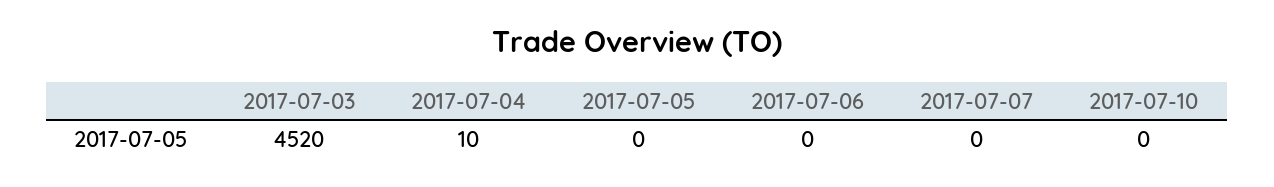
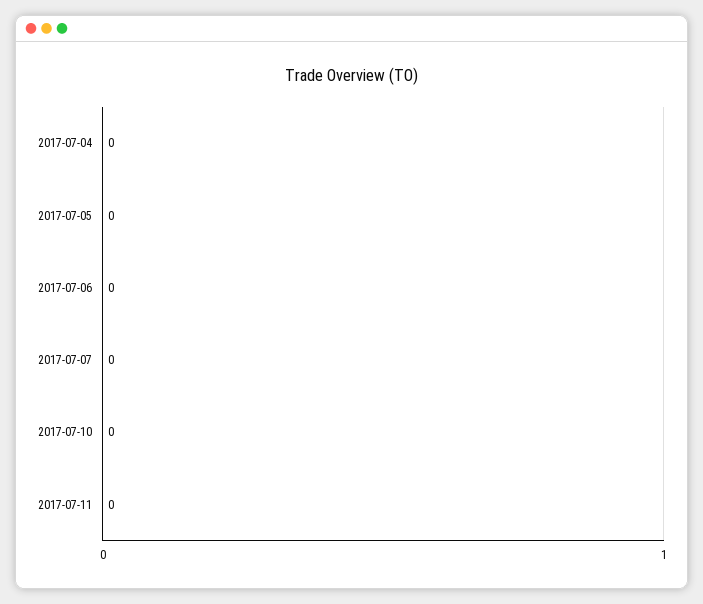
2017-07-03: 4520 -> none
2017-07-04: 10 -> 0
2017-07-11: none -> 0

